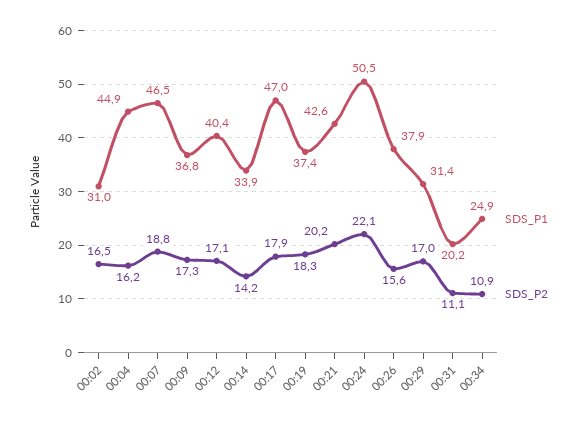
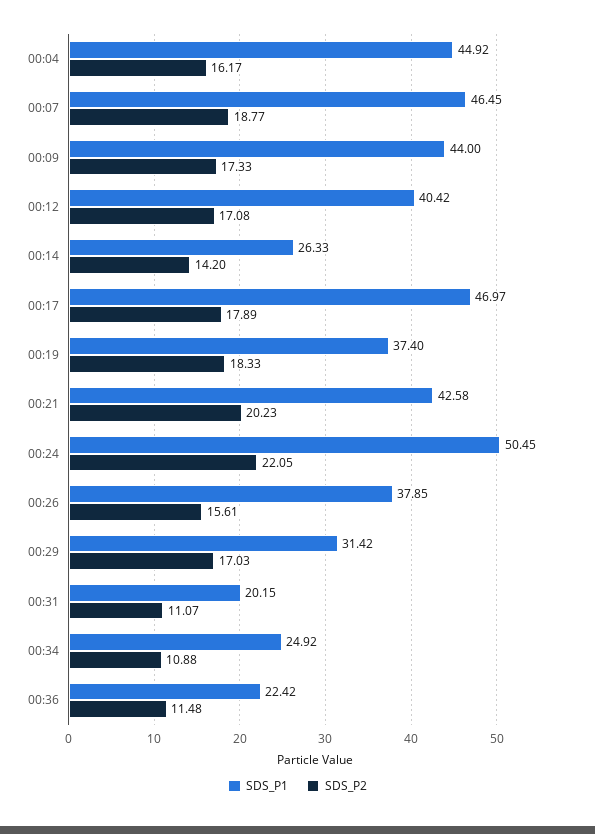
SDS_P1, 00:02: 31 -> none
SDS_P2, 00:02: 16.5 -> none
SDS_P1, 00:09: 36.8 -> 44
SDS_P1, 00:14: 33.9 -> 26.33
SDS_P1, 00:36: none -> 22.42
SDS_P2, 00:36: none -> 11.48

